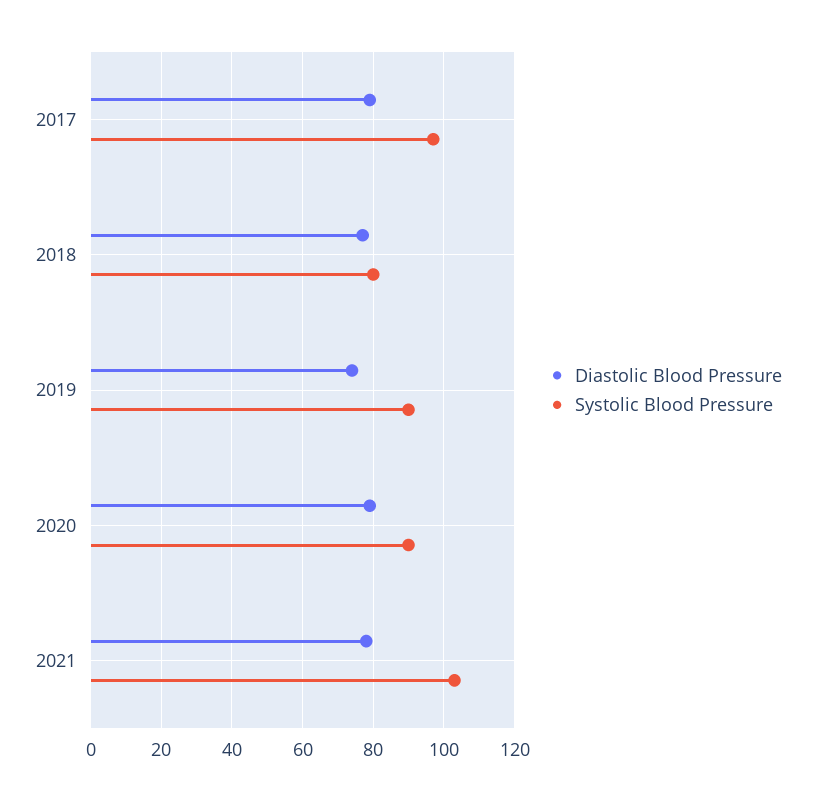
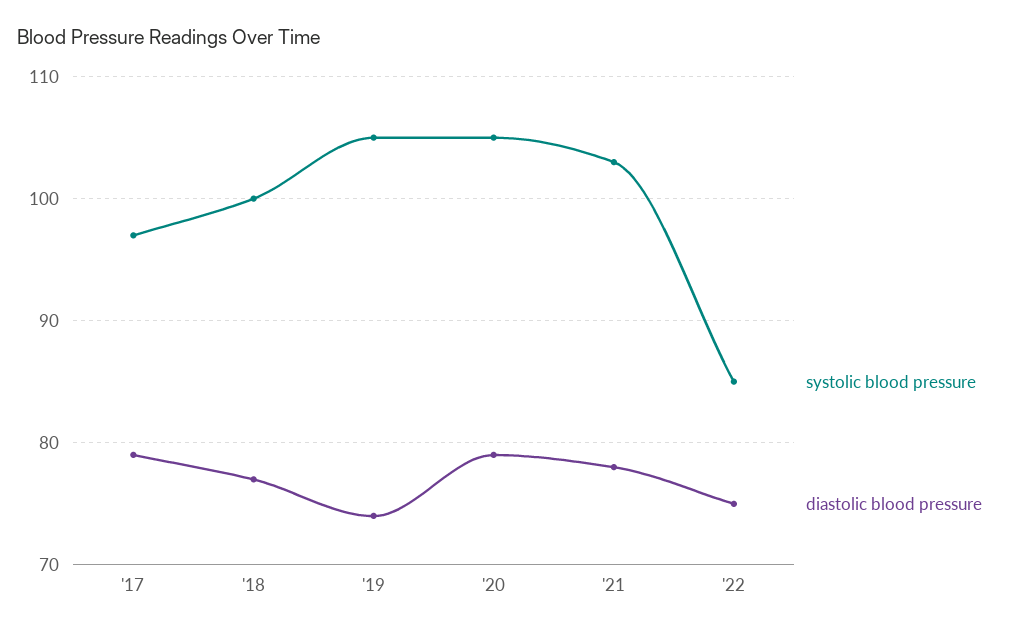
Systolic Blood Pressure, 2018: 80 -> 100
Systolic Blood Pressure, 2019: 90 -> 105
Systolic Blood Pressure, 2020: 90 -> 105
Systolic Blood Pressure, '22: none -> 85
Diastolic Blood Pressure, '22: none -> 75

